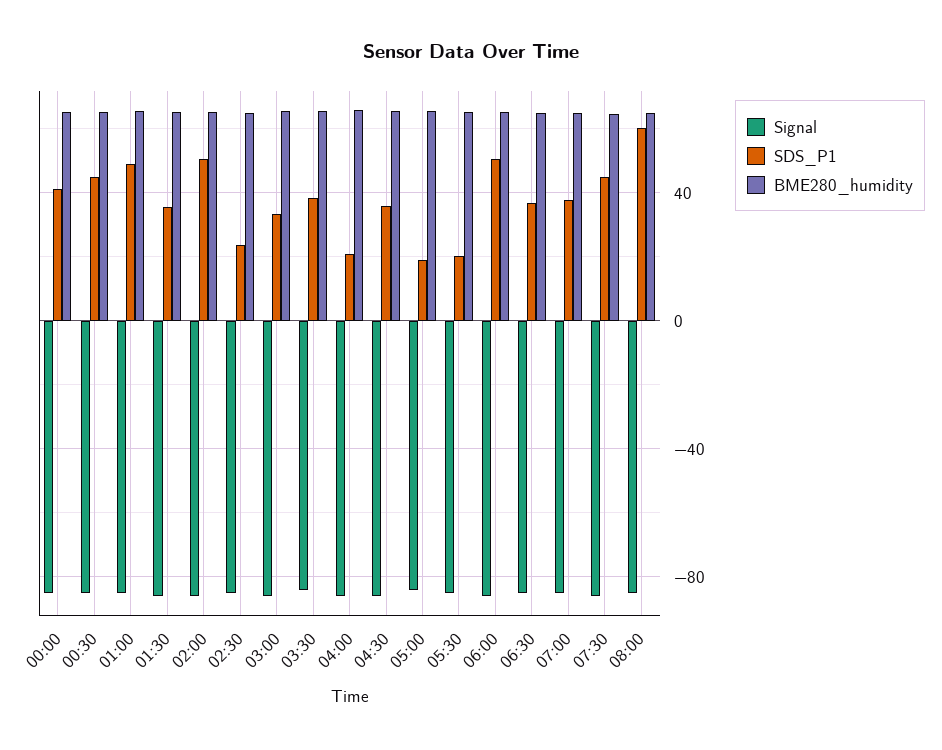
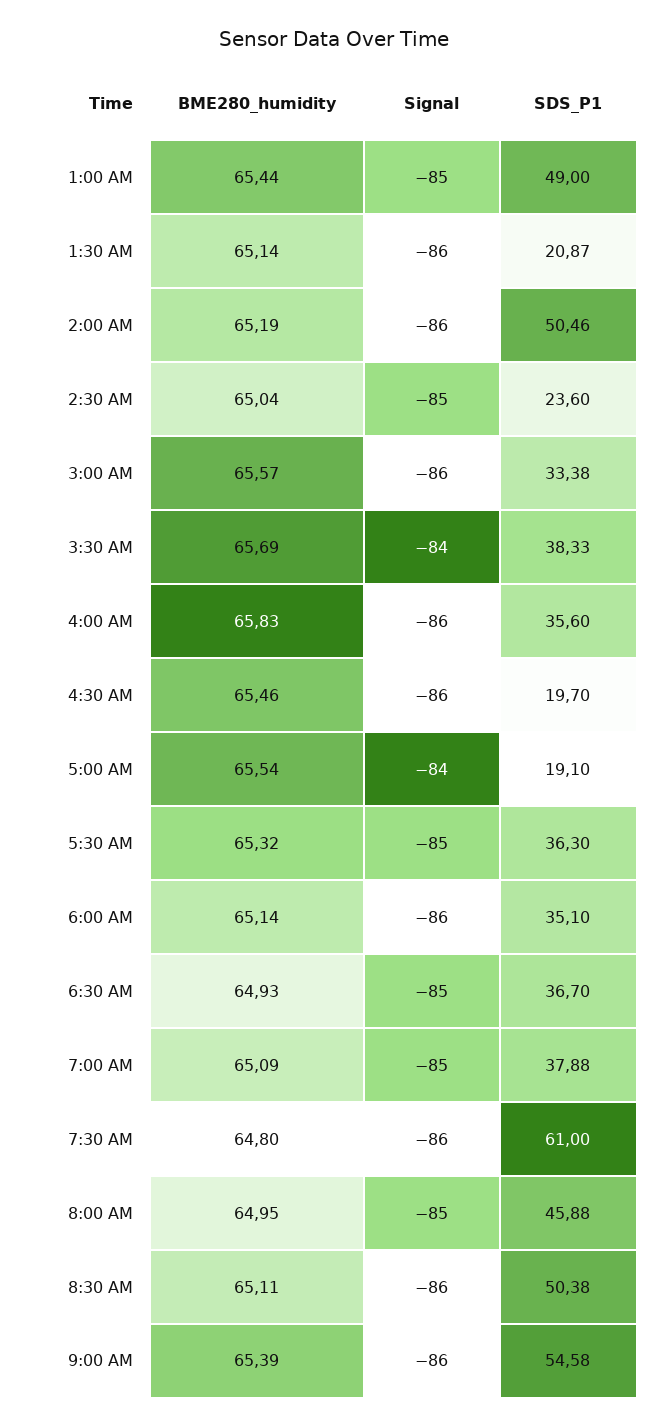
Signal, 00:00: -85 -> none
SDS_P1, 00:00: 40 -> none
BME280_humidity, 00:00: 65 -> none
Signal, 00:30: -85 -> none
SDS_P1, 00:30: 45 -> none
BME280_humidity, 00:30: 65 -> none
SDS_P1, 01:30: 35 -> 20.87
SDS_P1, 04:00: 20 -> 35.6
SDS_P1, 04:30: 35 -> 19.7
SDS_P1, 05:30: 20 -> 36.3
SDS_P1, 06:00: 50 -> 35.1
SDS_P1, 07:30: 45 -> 61
SDS_P1, 08:00: 60 -> 45.88
BME280_humidity, 8:30 AM: none -> 65.11
Signal, 8:30 AM: none -> -86
SDS_P1, 8:30 AM: none -> 50.38
BME280_humidity, 9:00 AM: none -> 65.39
Signal, 9:00 AM: none -> -86
SDS_P1, 9:00 AM: none -> 54.58

